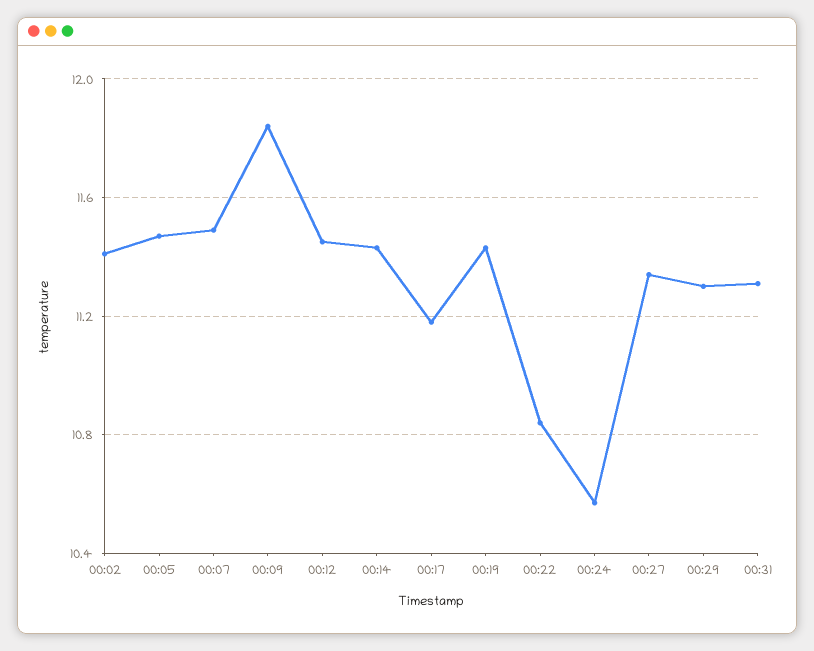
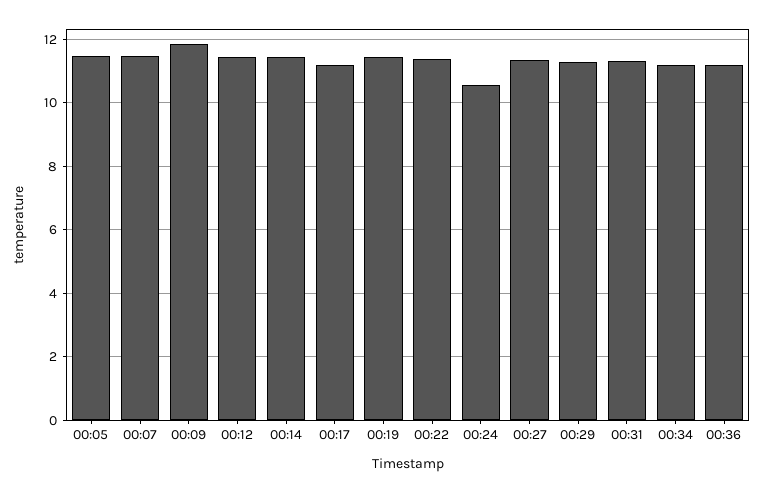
00:02: 11.4 -> none
00:22: 10.85 -> 11.4
00:34: none -> 11.2
00:36: none -> 11.2

